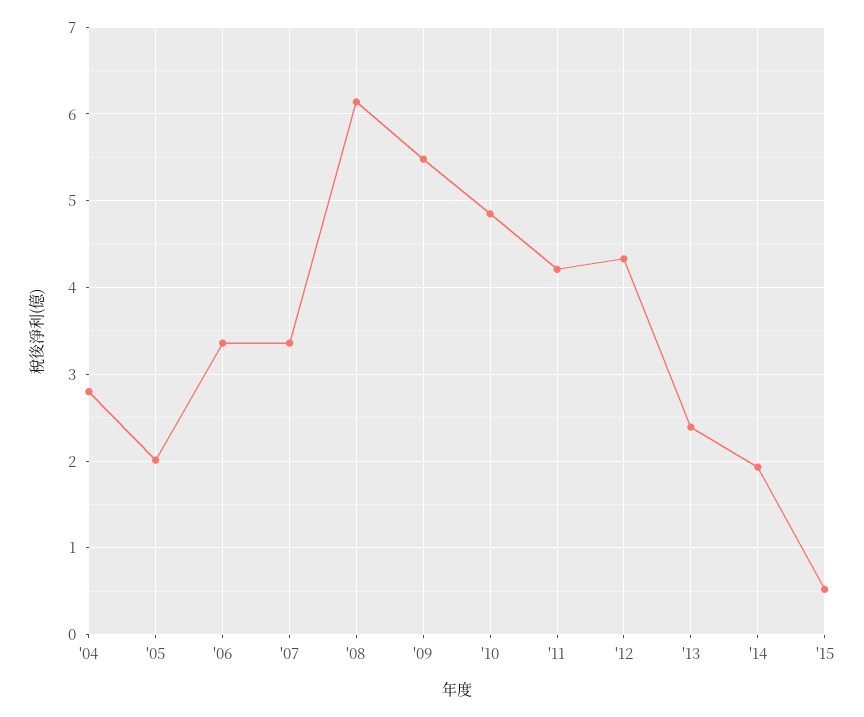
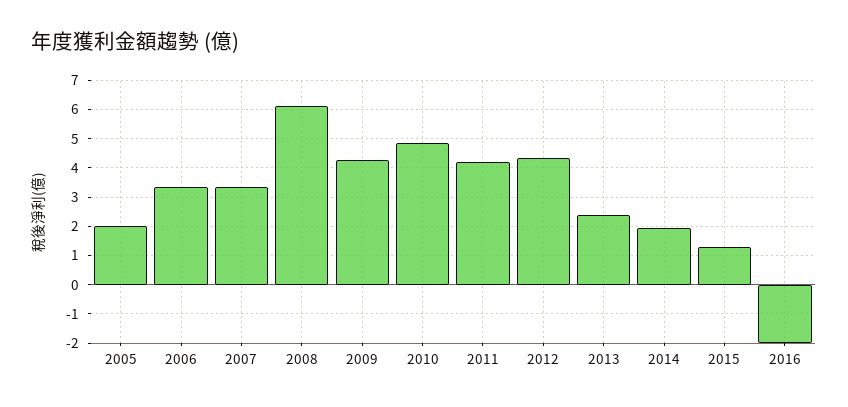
'04: 2.8 -> none
'09: 5.5 -> 4.25
'15: 0.5 -> 1.25
2016: none -> -2

